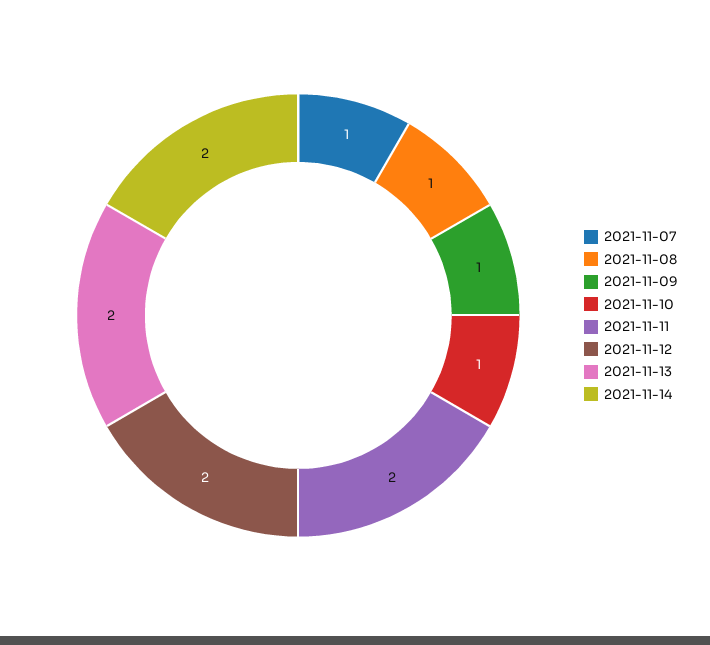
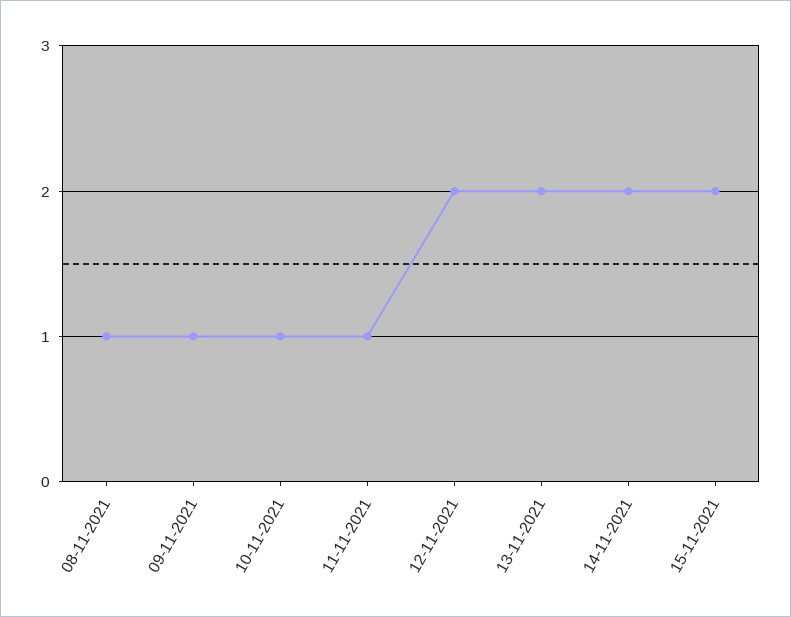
2021-11-07: 1 -> none
2021-11-11: 2 -> 1
15-11-2021: none -> 2

